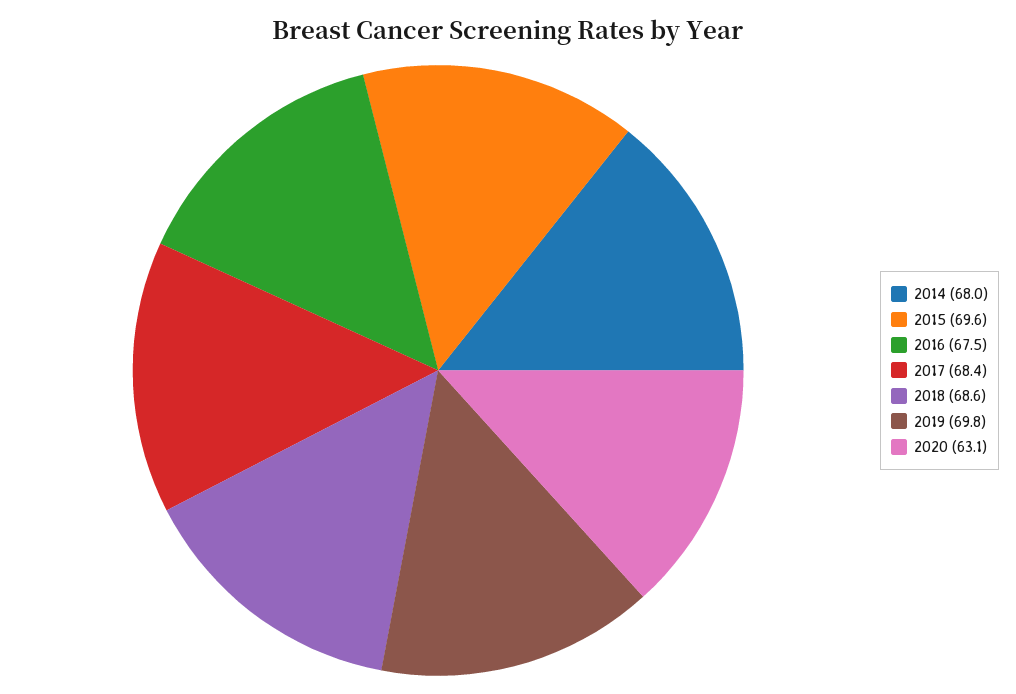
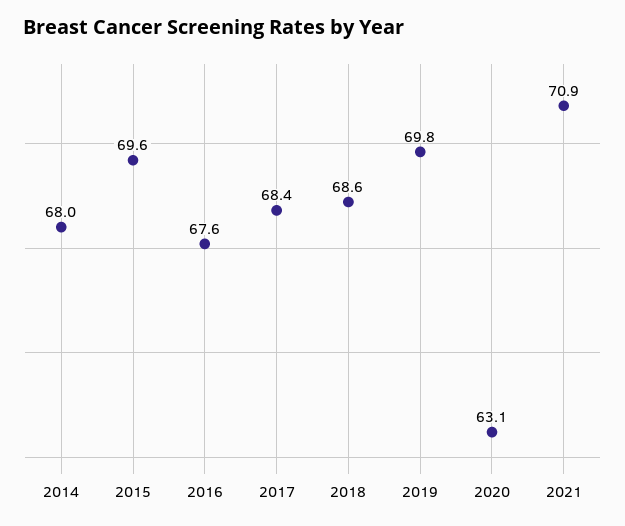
2016: 67.5 -> 67.6
2021: none -> 70.9

